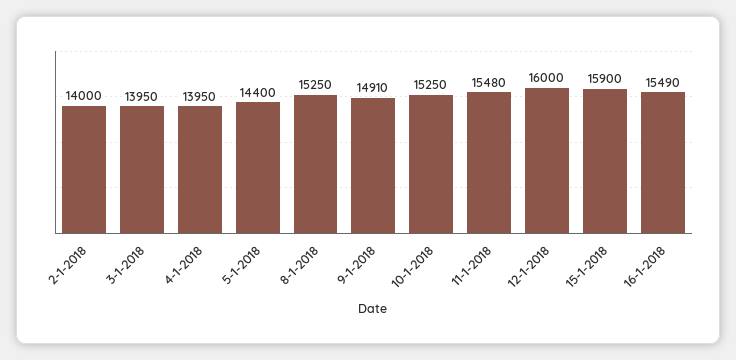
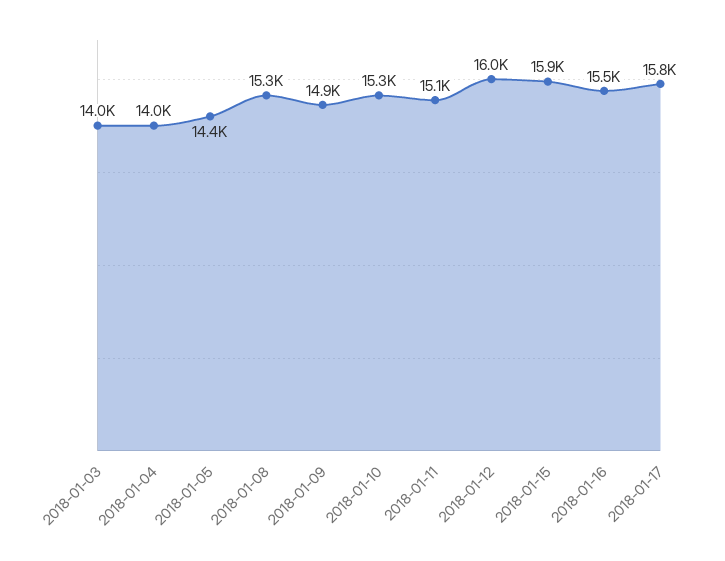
2-1-2018: 14000 -> none
11-1-2018: 15480 -> 15100
2018-01-17: none -> 15800

